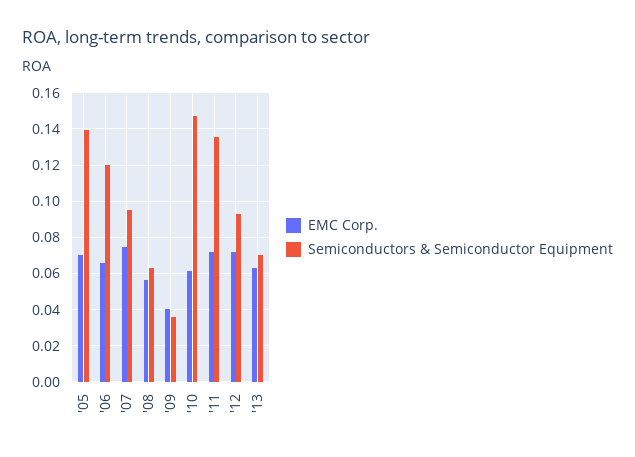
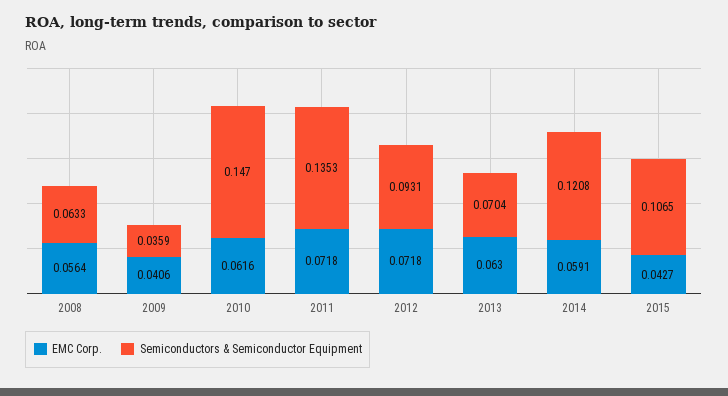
EMC Corp., '05: 0.07 -> none
Semiconductors & Semiconductor Equipment, '05: 0.14 -> none
EMC Corp., '06: 0.065 -> none
Semiconductors & Semiconductor Equipment, '06: 0.12 -> none
EMC Corp., '07: 0.075 -> none
Semiconductors & Semiconductor Equipment, '07: 0.095 -> none
EMC Corp., 2014: none -> 0.0591
Semiconductors & Semiconductor Equipment, 2014: none -> 0.1208
EMC Corp., 2015: none -> 0.0427
Semiconductors & Semiconductor Equipment, 2015: none -> 0.1065

